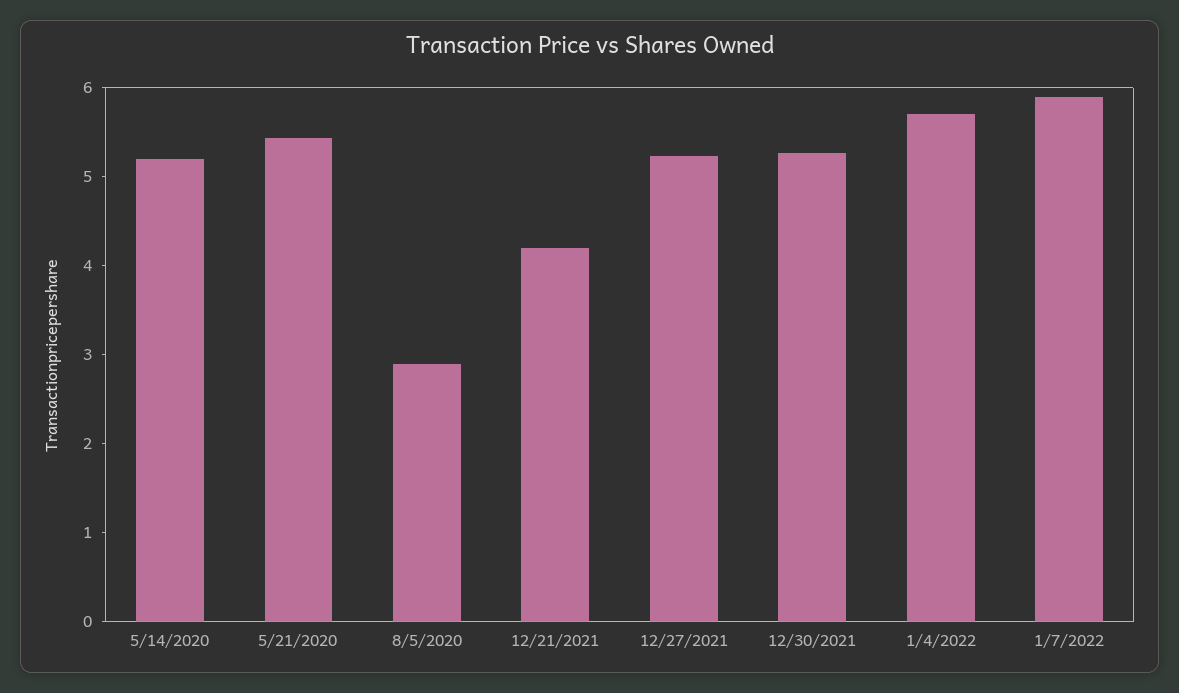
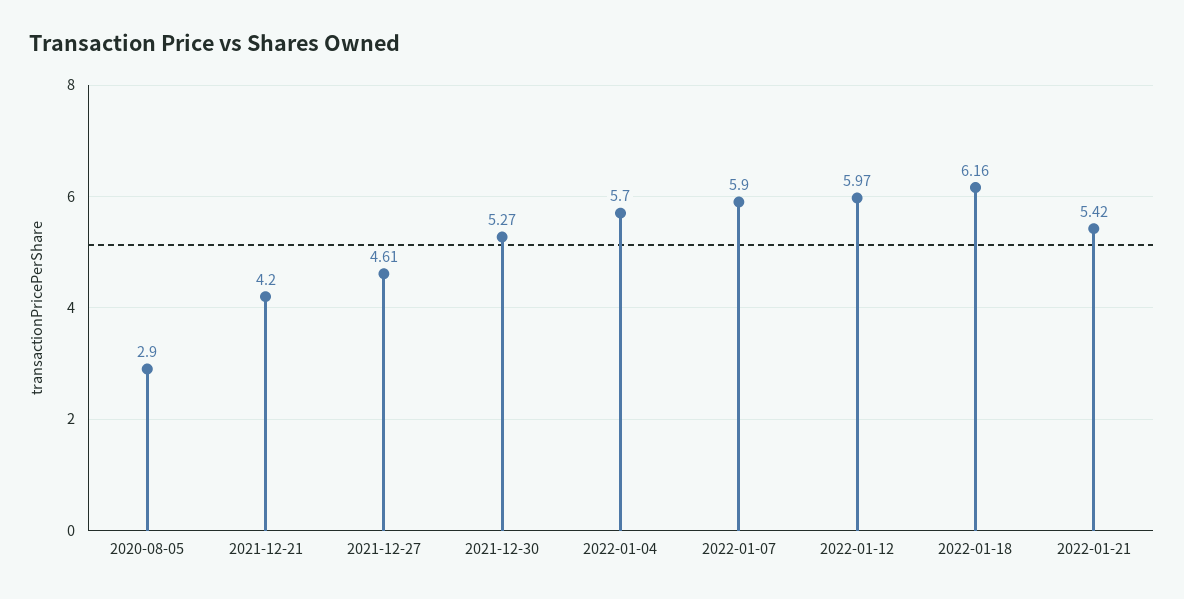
5/14/2020: 5.2 -> none
5/21/2020: 5.4 -> none
12/27/2021: 5.2 -> 4.61
2022-01-12: none -> 5.97
2022-01-18: none -> 6.16
2022-01-21: none -> 5.42

